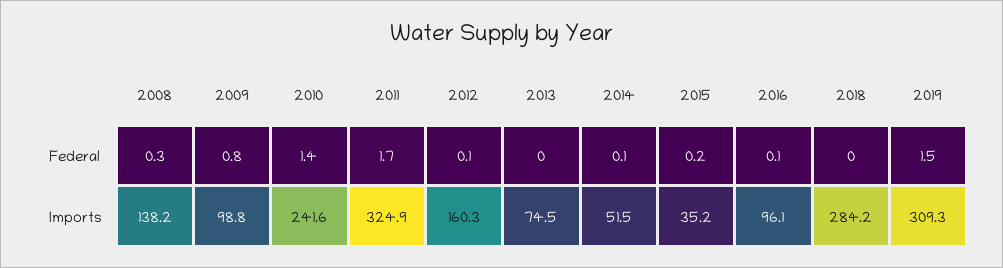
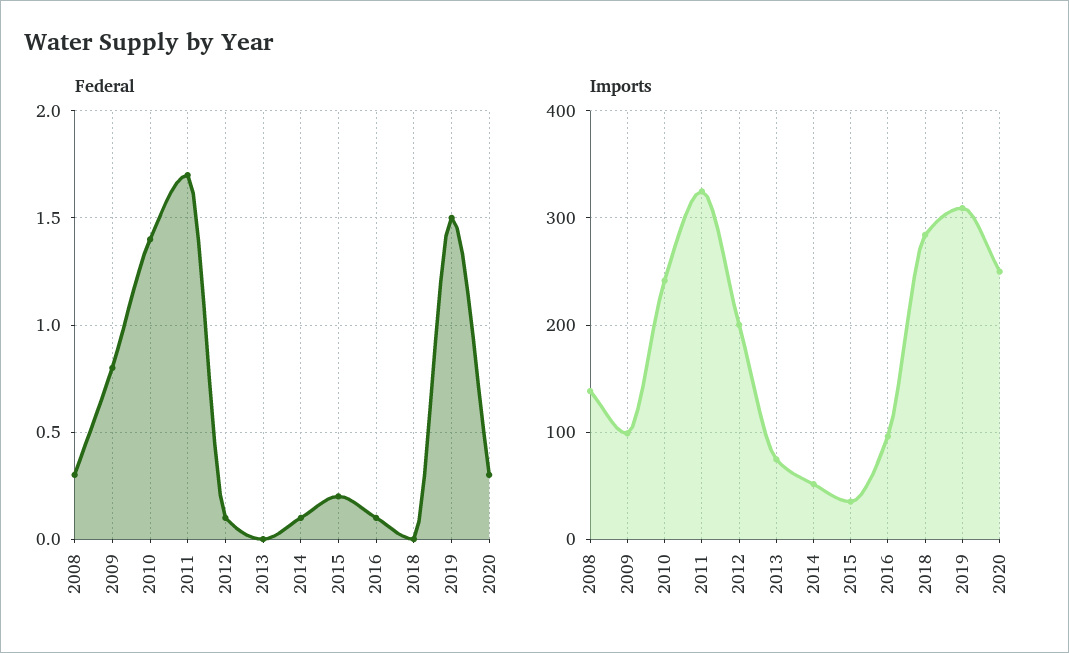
Imports, 2012: 160.3 -> 200
Federal, 2020: none -> 0.3
Imports, 2020: none -> 250

